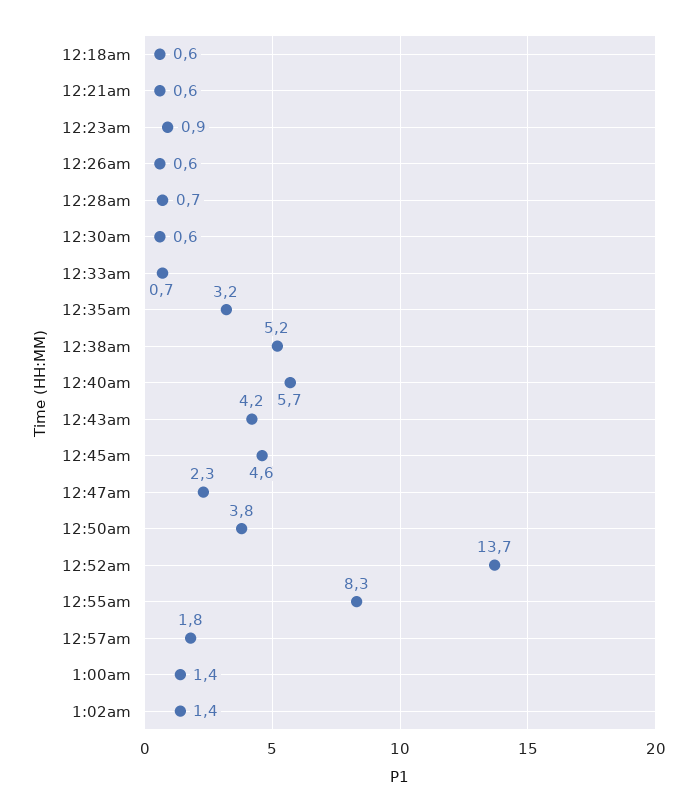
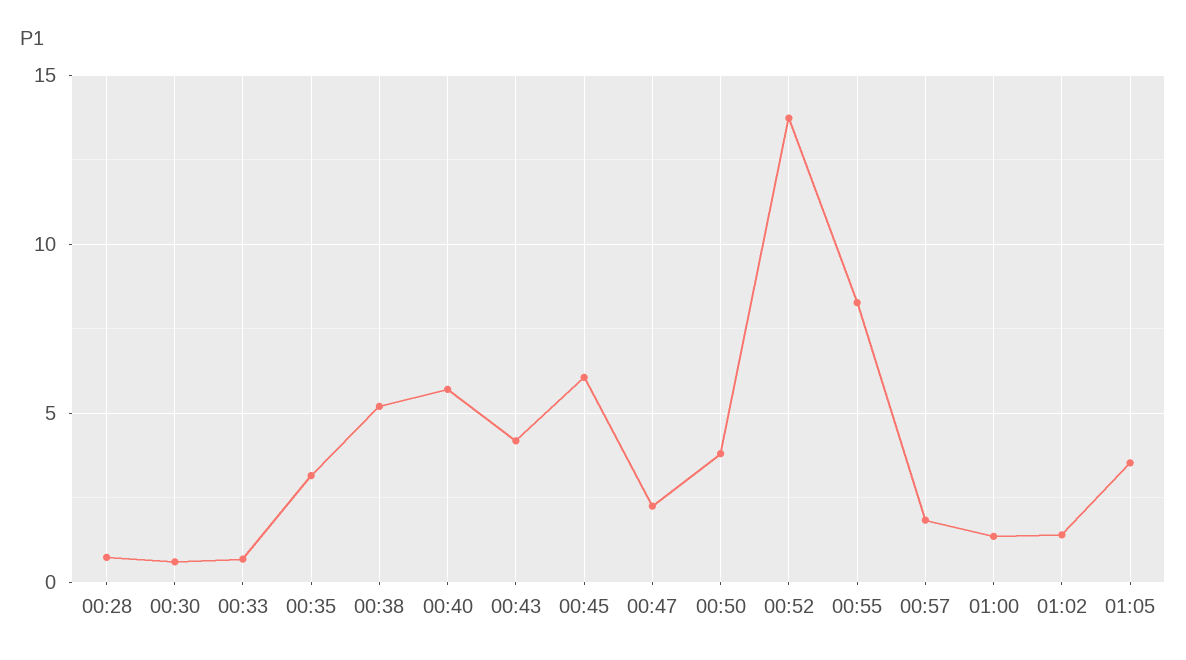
12:18am: 0.6 -> none
12:21am: 0.6 -> none
12:23am: 0.9 -> none
12:26am: 0.6 -> none
12:45am: 4.6 -> 6
01:05: none -> 3.5

